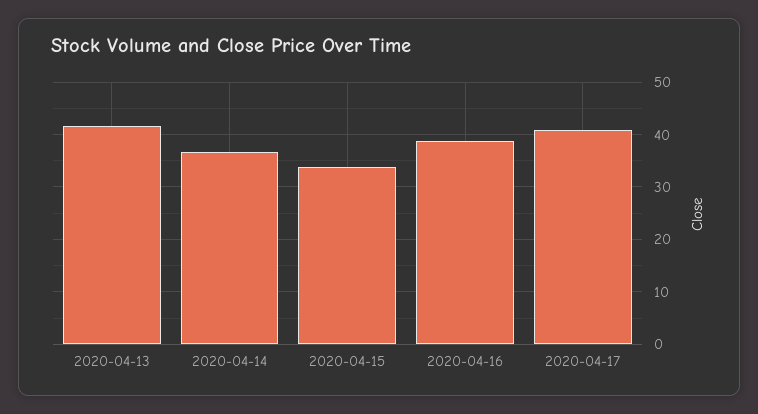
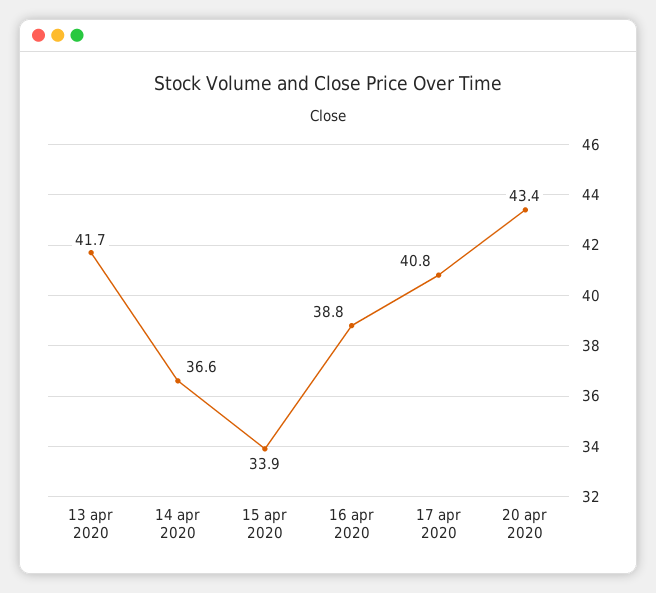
20 apr 2020: none -> 43.4

